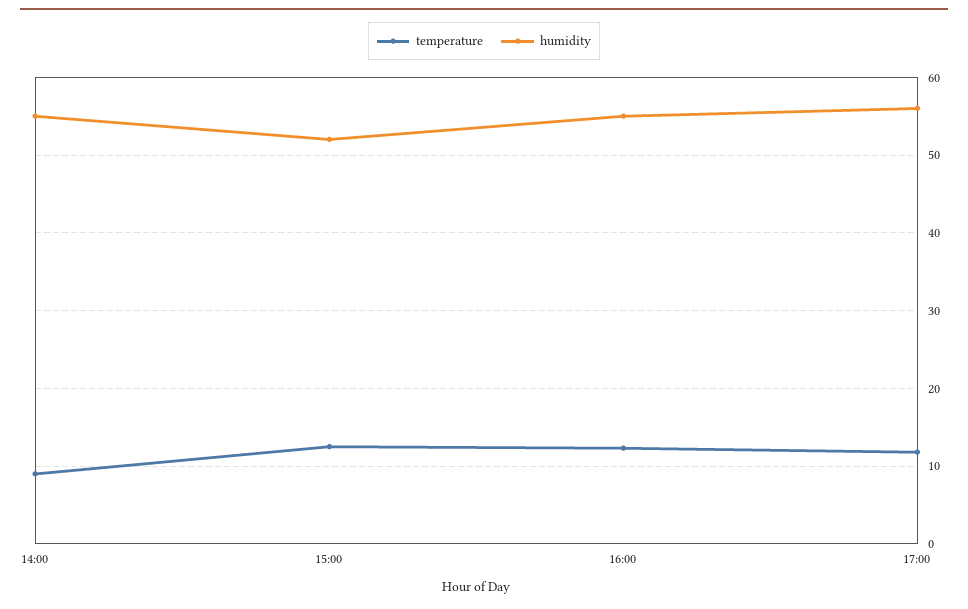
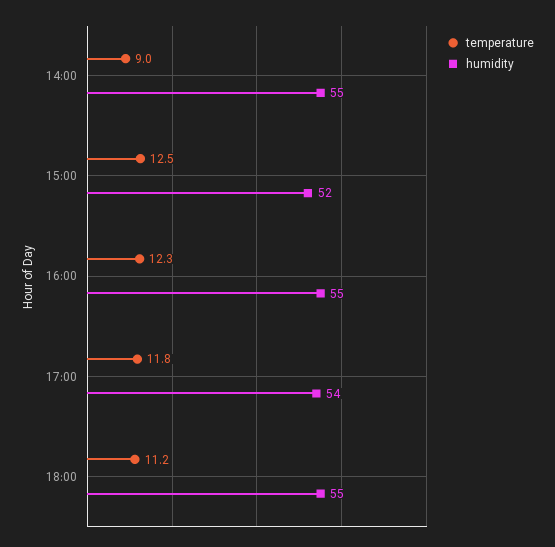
humidity, 17:00: 56 -> 54
temperature, 18:00: none -> 11.2
humidity, 18:00: none -> 55

